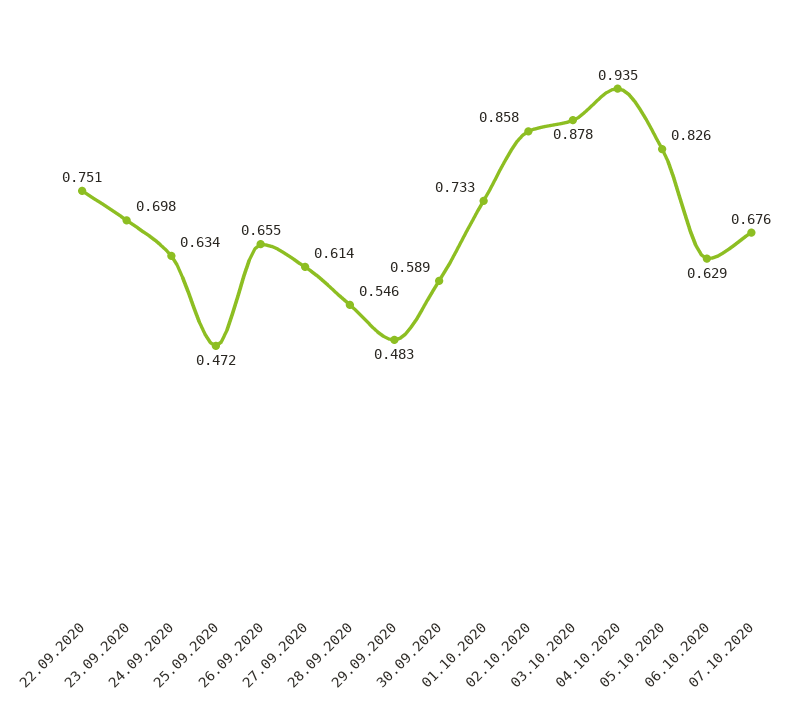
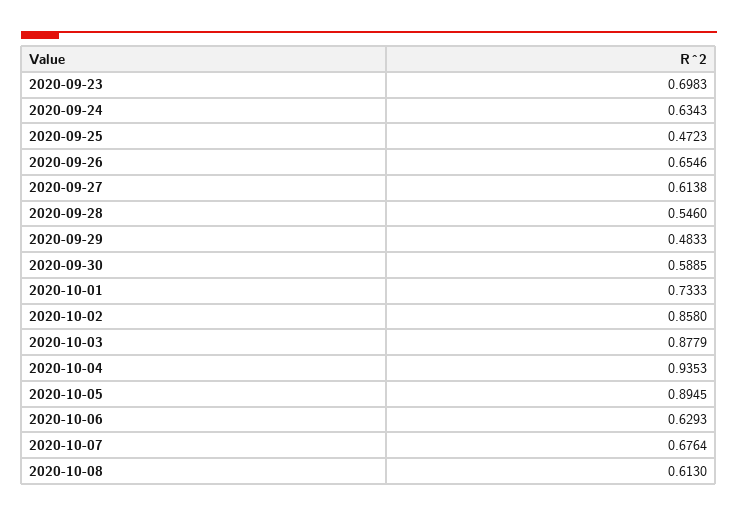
22.09.2020: 0.751 -> none
05.10.2020: 0.826 -> 0.8945
2020-10-08: none -> 0.613

